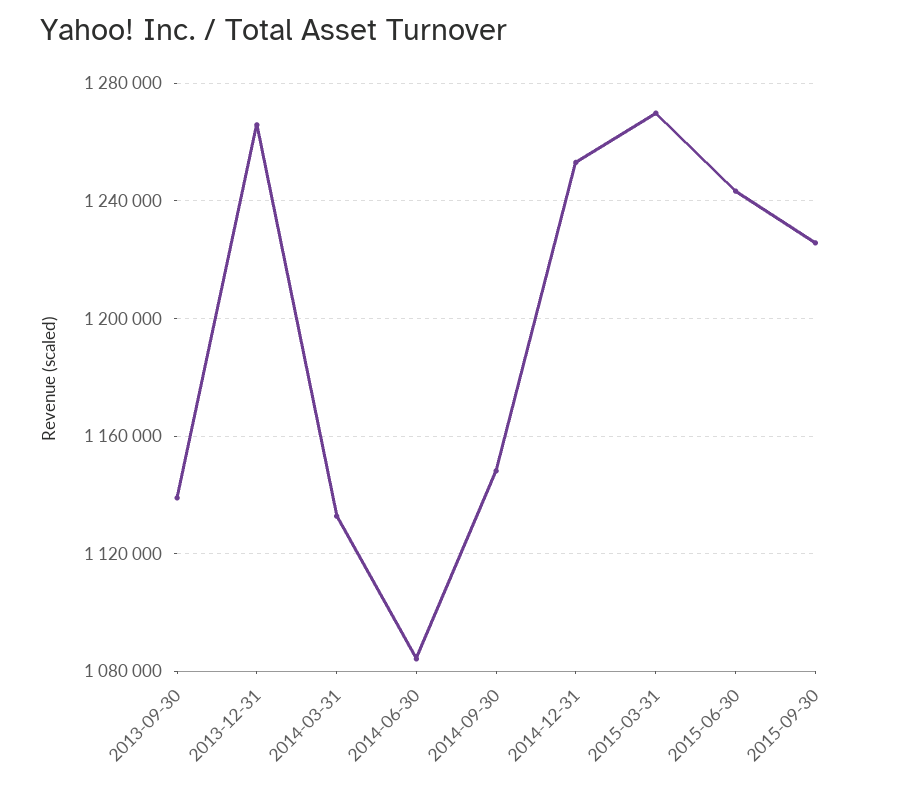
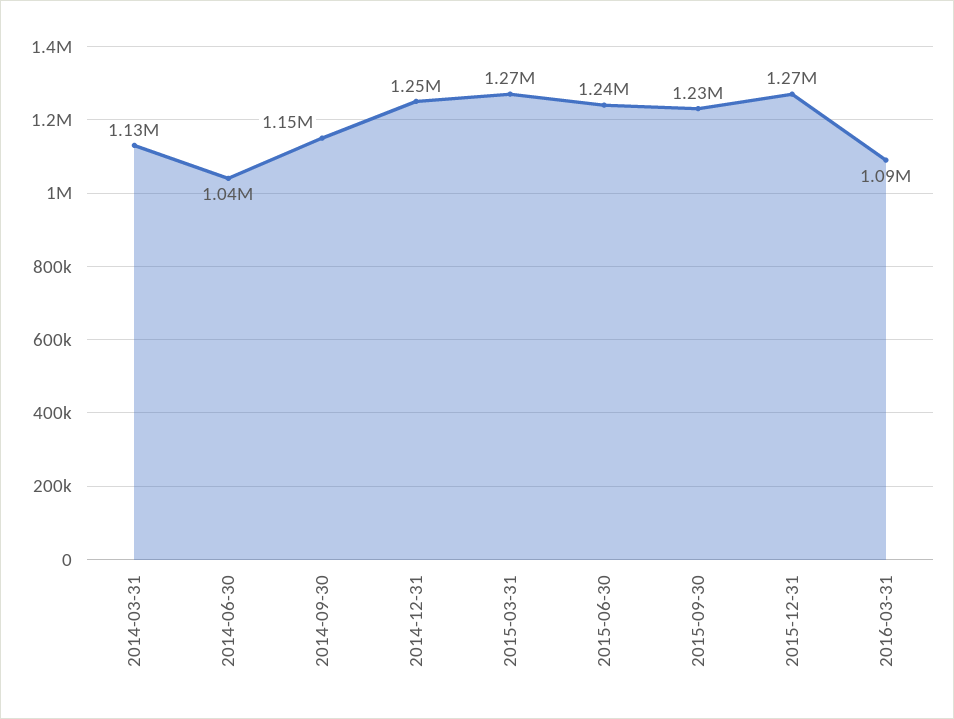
2013-09-30: 1140000 -> none
2013-12-31: 1265000 -> none
2014-06-30: 1085000 -> 1040000
2015-12-31: none -> 1270000
2016-03-31: none -> 1090000

